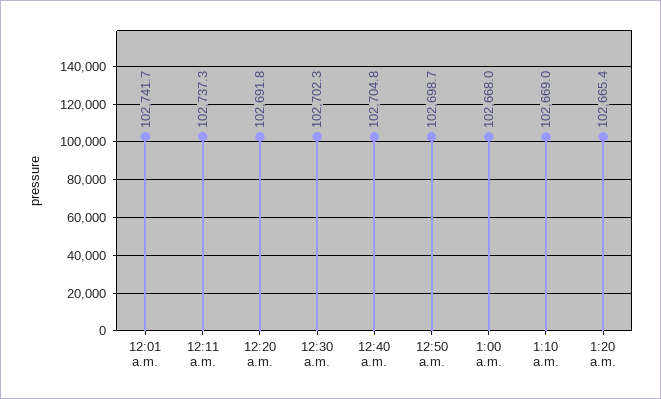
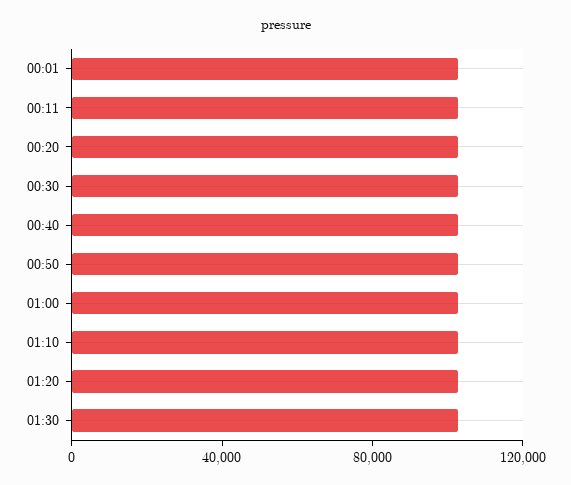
01:30: none -> 100000

